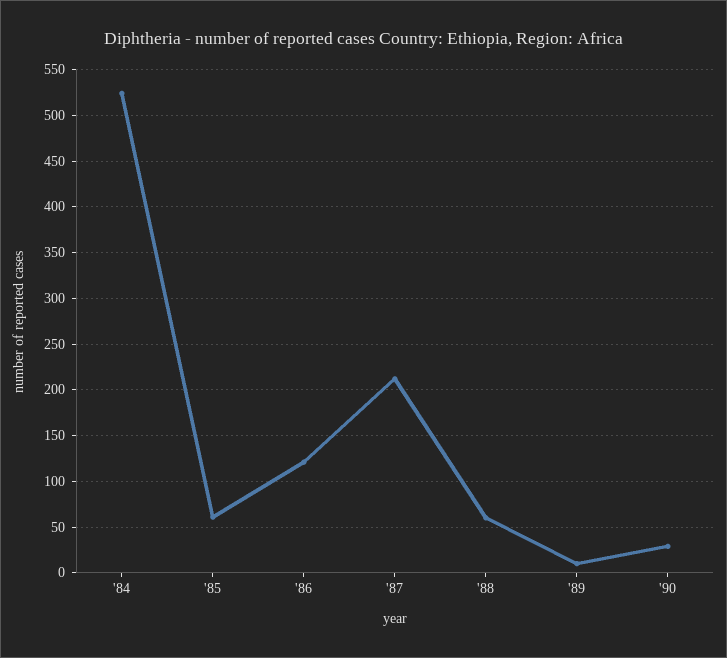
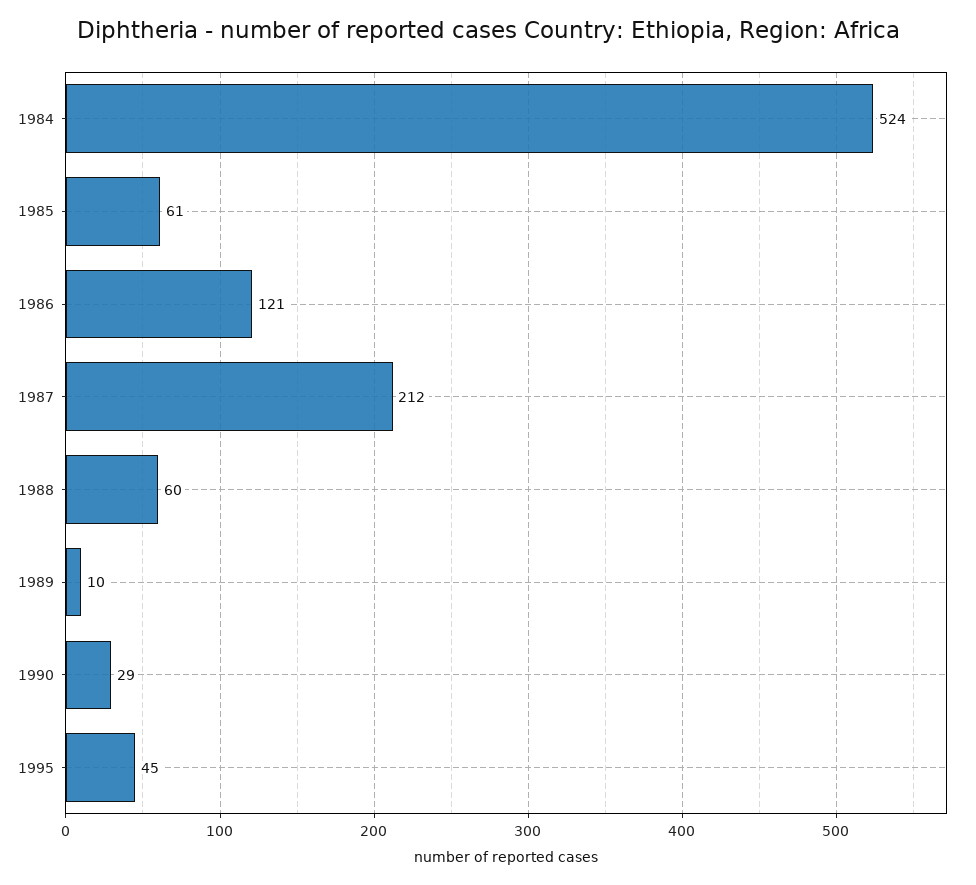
1995: none -> 45

